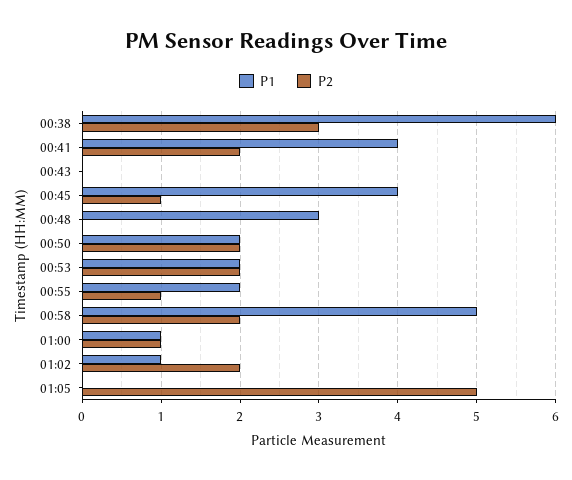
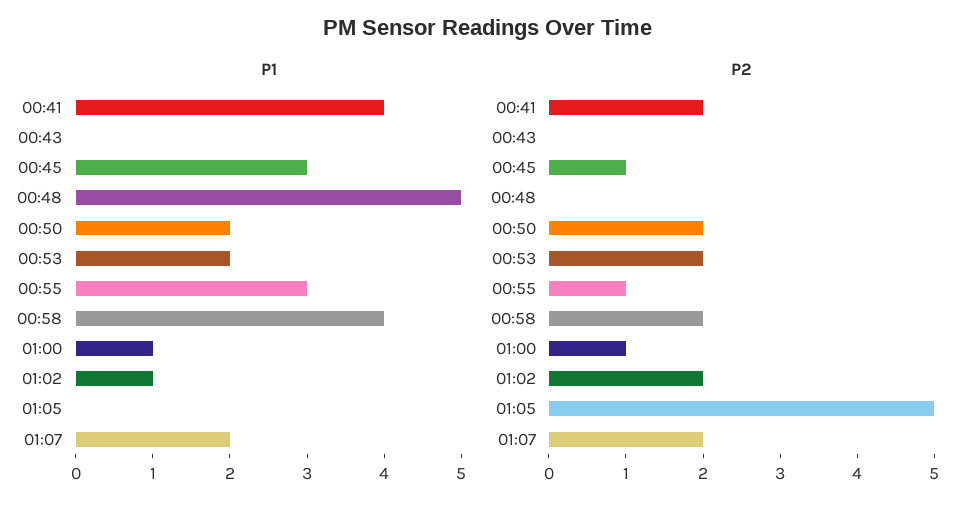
P1, 00:38: 6 -> none
P2, 00:38: 3 -> none
P1, 00:45: 4 -> 3
P1, 00:48: 3 -> 5
P1, 00:55: 2 -> 3
P1, 00:58: 5 -> 4
P1, 01:07: none -> 2
P2, 01:07: none -> 2

